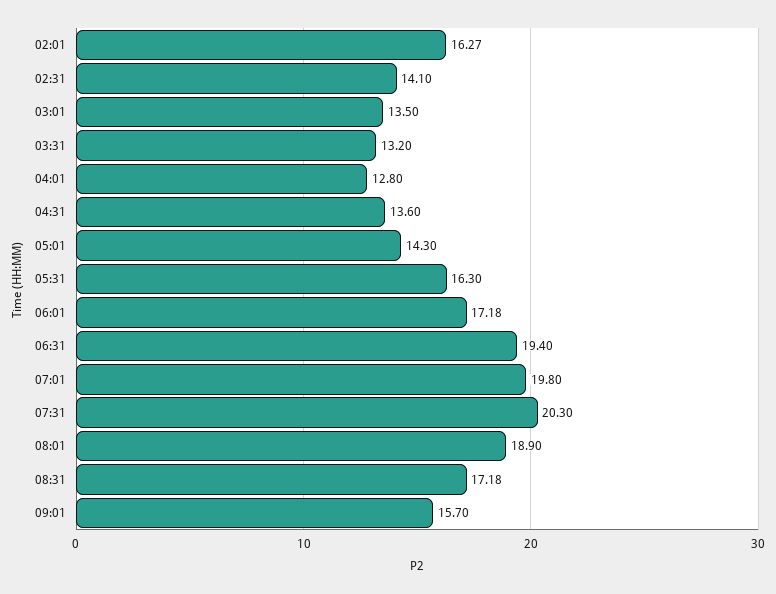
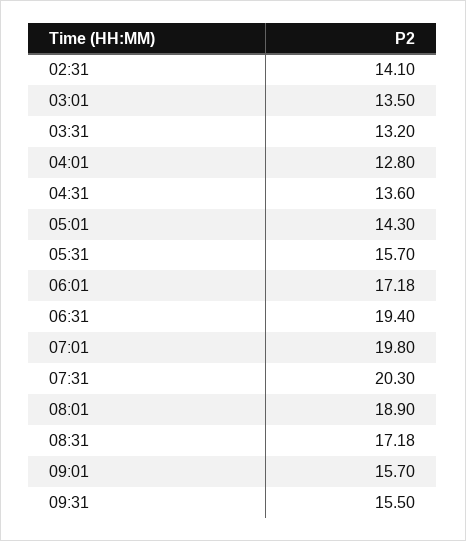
02:01: 16.27 -> none
05:31: 16.3 -> 15.7
09:31: none -> 15.5

